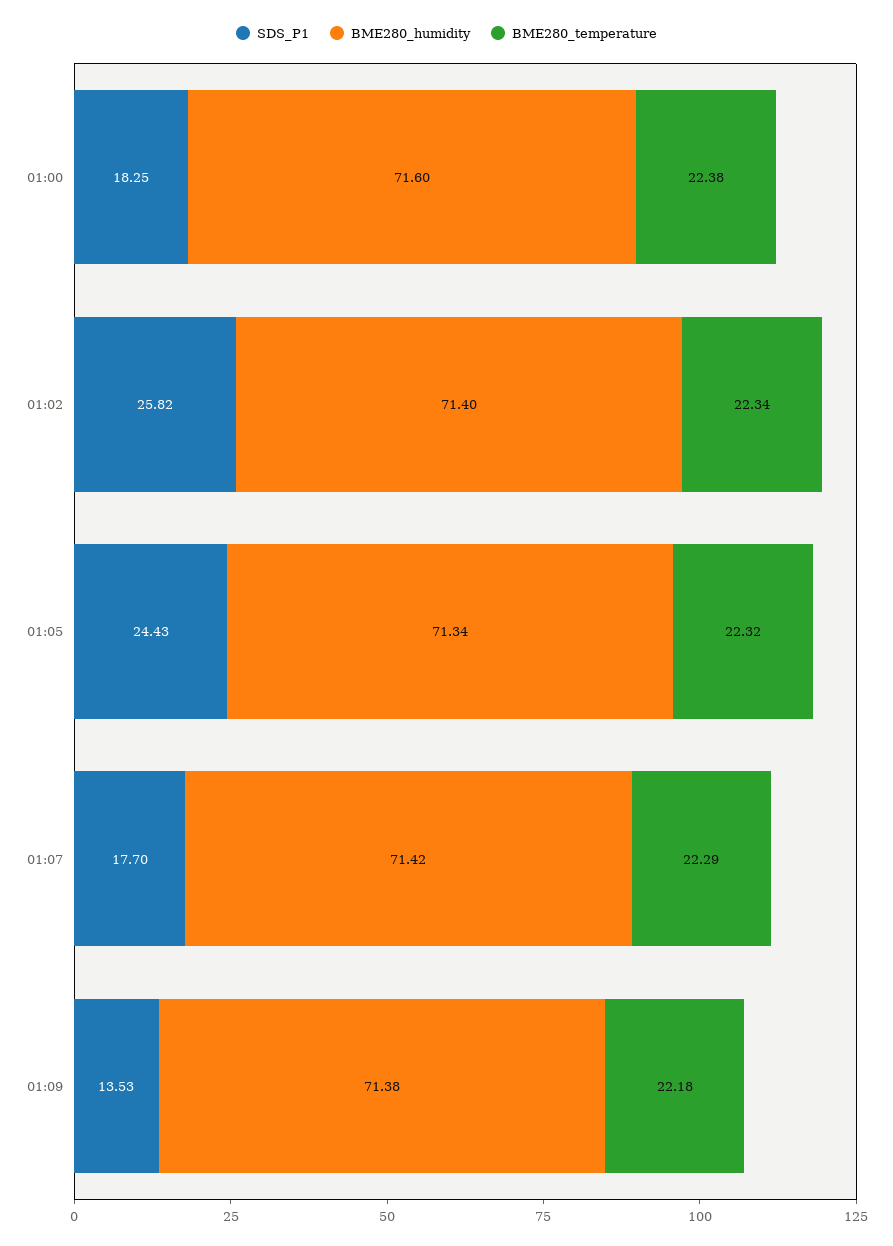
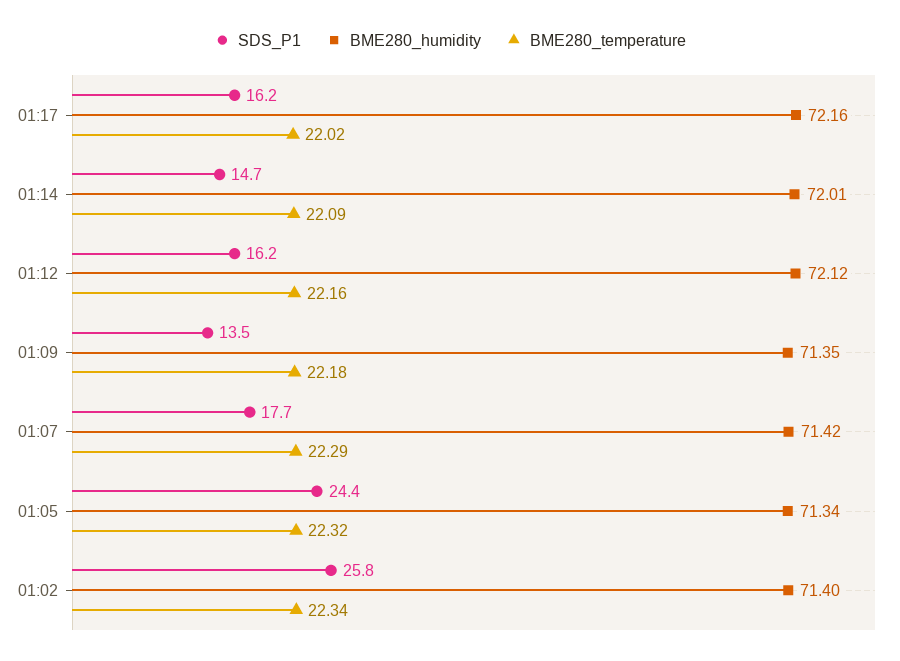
SDS_P1, 01:00: 18.25 -> none
BME280_humidity, 01:00: 71.6 -> none
BME280_temperature, 01:00: 22.38 -> none
BME280_humidity, 01:09: 71.38 -> 71.35
SDS_P1, 01:17: none -> 16.2
BME280_humidity, 01:17: none -> 72.16
BME280_temperature, 01:17: none -> 22.02
SDS_P1, 01:14: none -> 14.7
BME280_humidity, 01:14: none -> 72.01
BME280_temperature, 01:14: none -> 22.09
SDS_P1, 01:12: none -> 16.2
BME280_humidity, 01:12: none -> 72.12
BME280_temperature, 01:12: none -> 22.16

